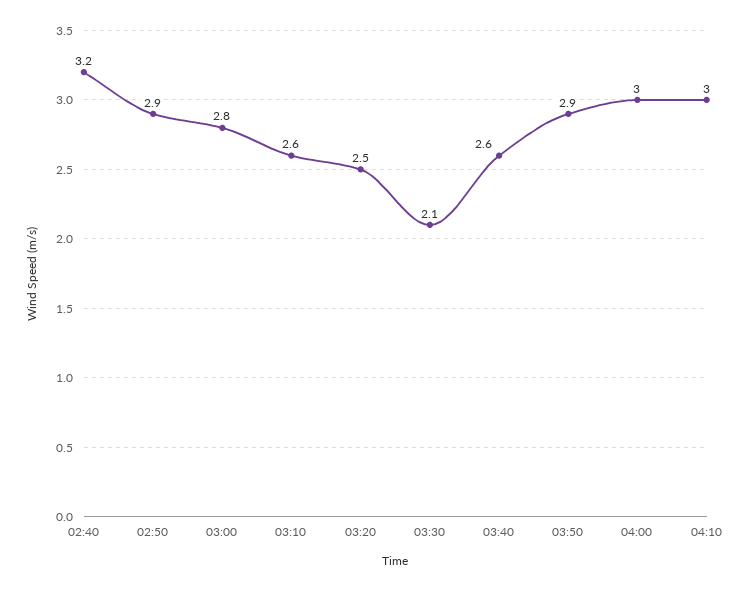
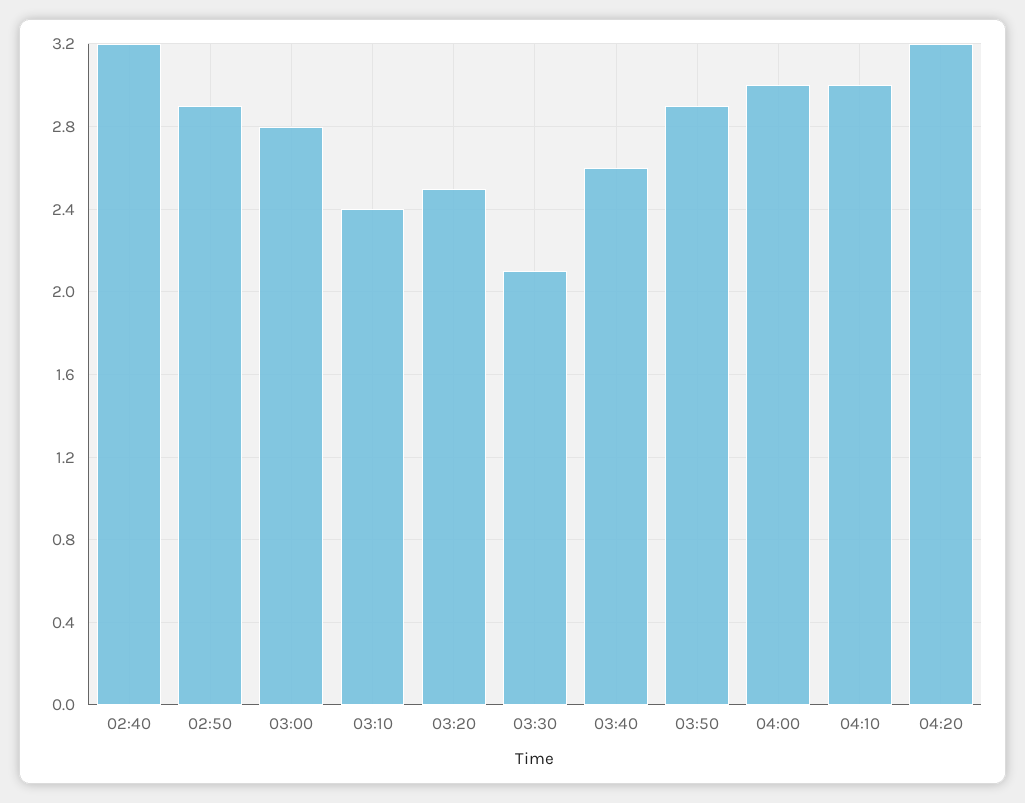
03:10: 2.6 -> 2.4
04:20: none -> 3.2

